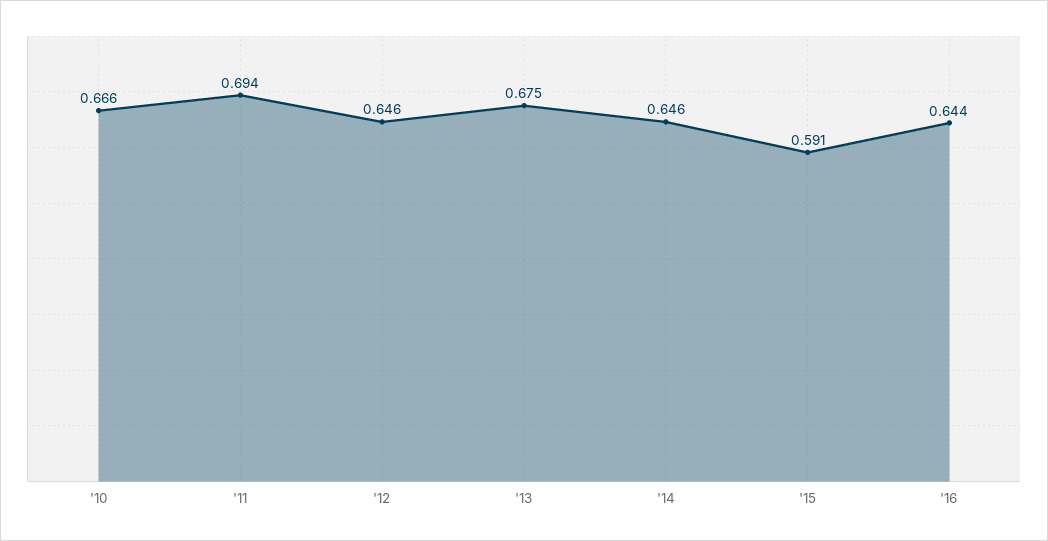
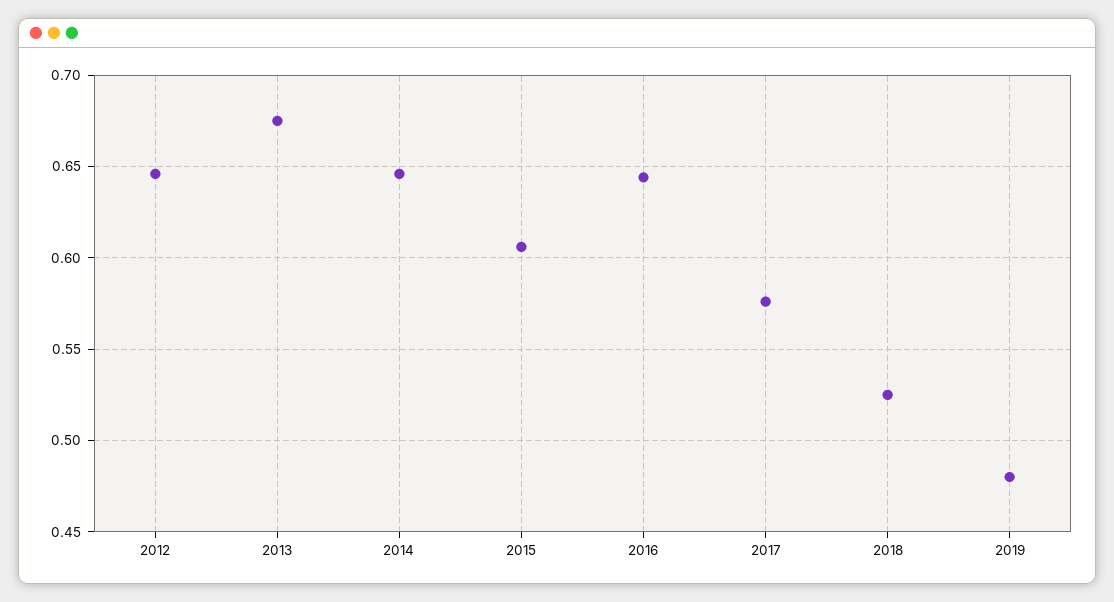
'10: 0.666 -> none
'11: 0.694 -> none
'15: 0.591 -> 0.605
2017: none -> 0.575
2018: none -> 0.525
2019: none -> 0.48

